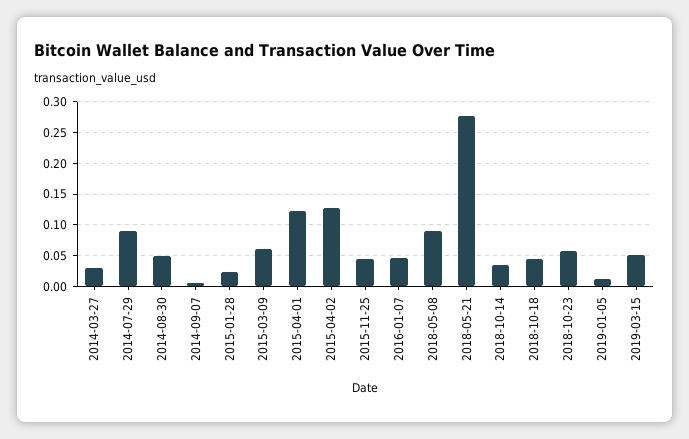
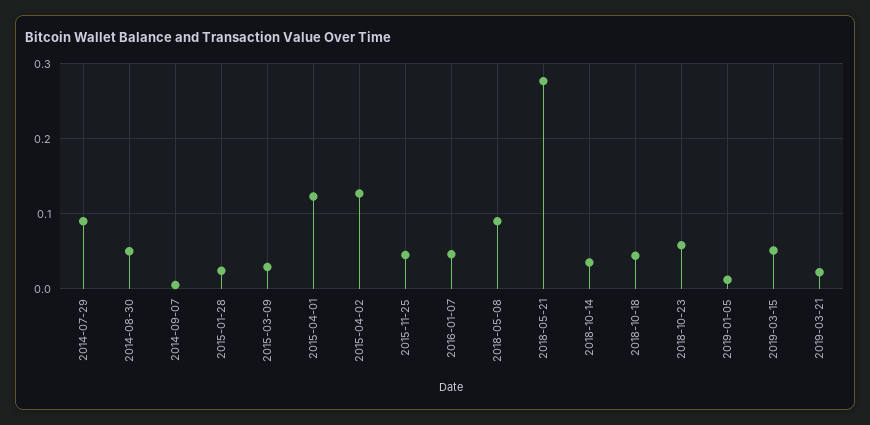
2014-03-27: 0.03 -> none
2015-03-09: 0.06 -> 0.03
2019-03-21: none -> 0.02

